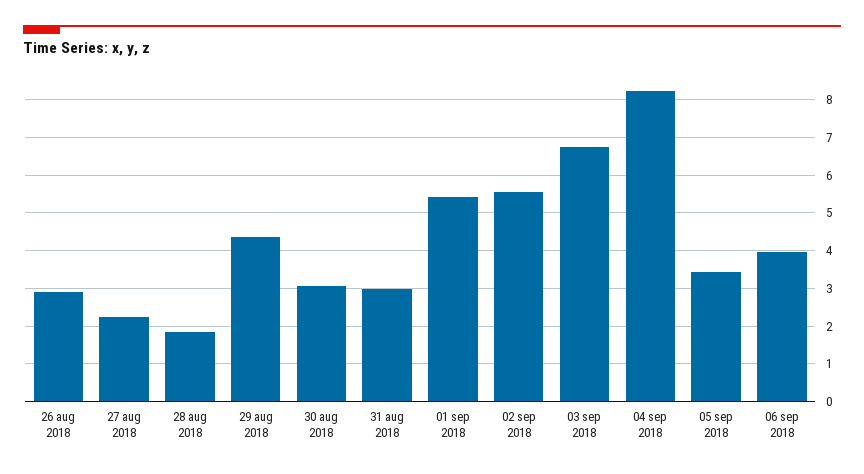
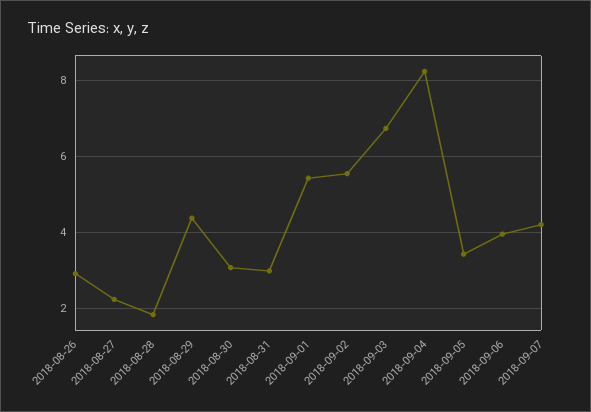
2018-09-07: none -> 4.2

